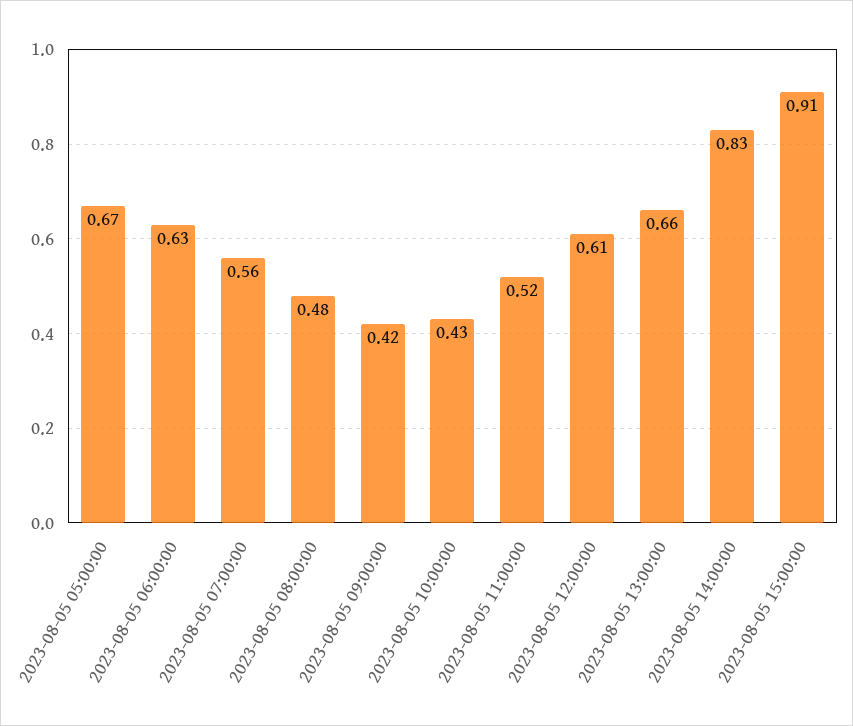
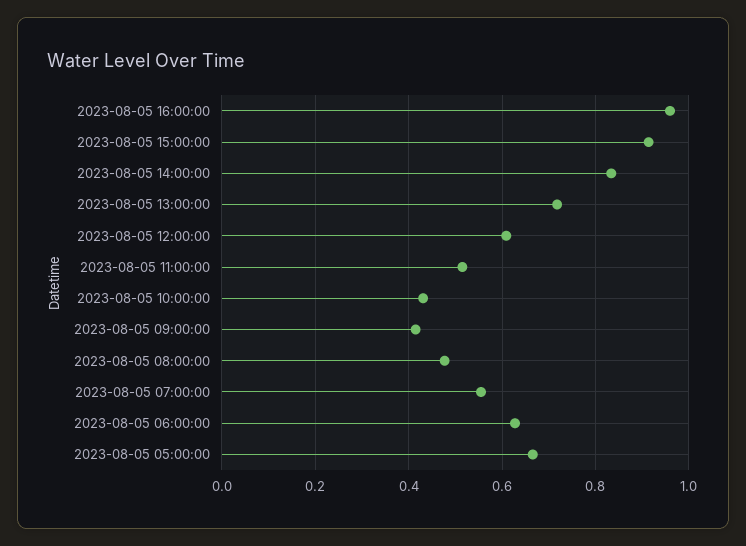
2023-08-05 13:00:00: 0.66 -> 0.72
2023-08-05 16:00:00: none -> 0.96

